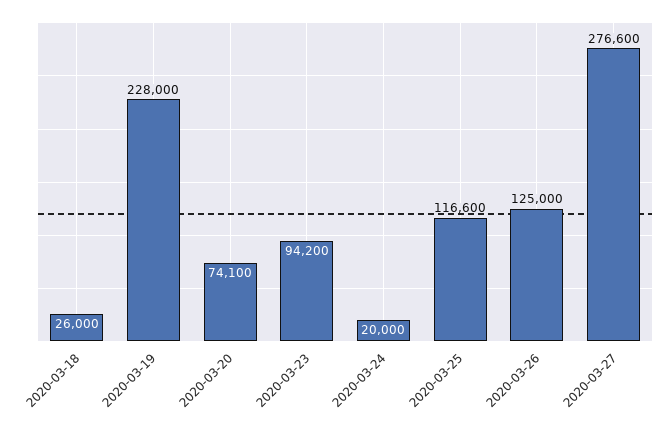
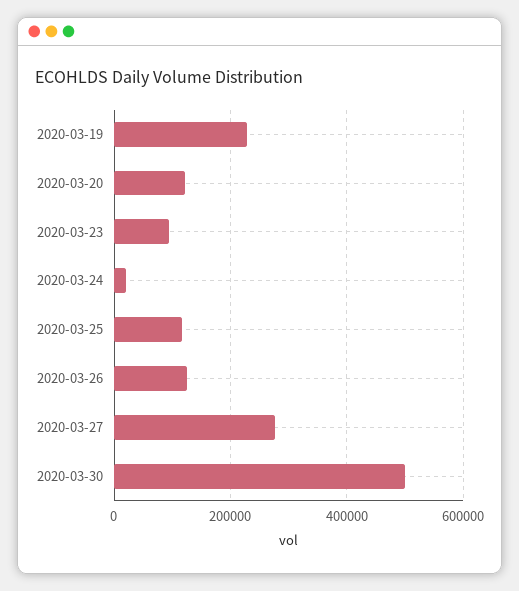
2020-03-18: 26000 -> none
2020-03-20: 74100 -> 120000
2020-03-30: none -> 500000

